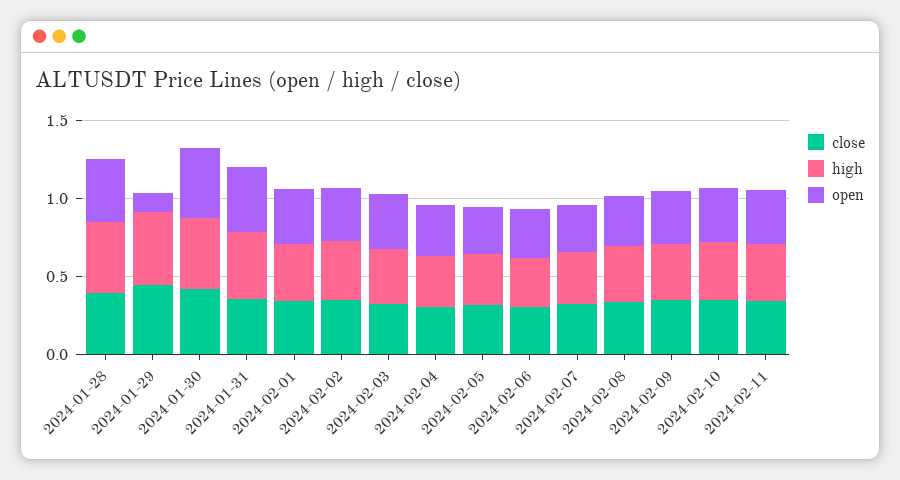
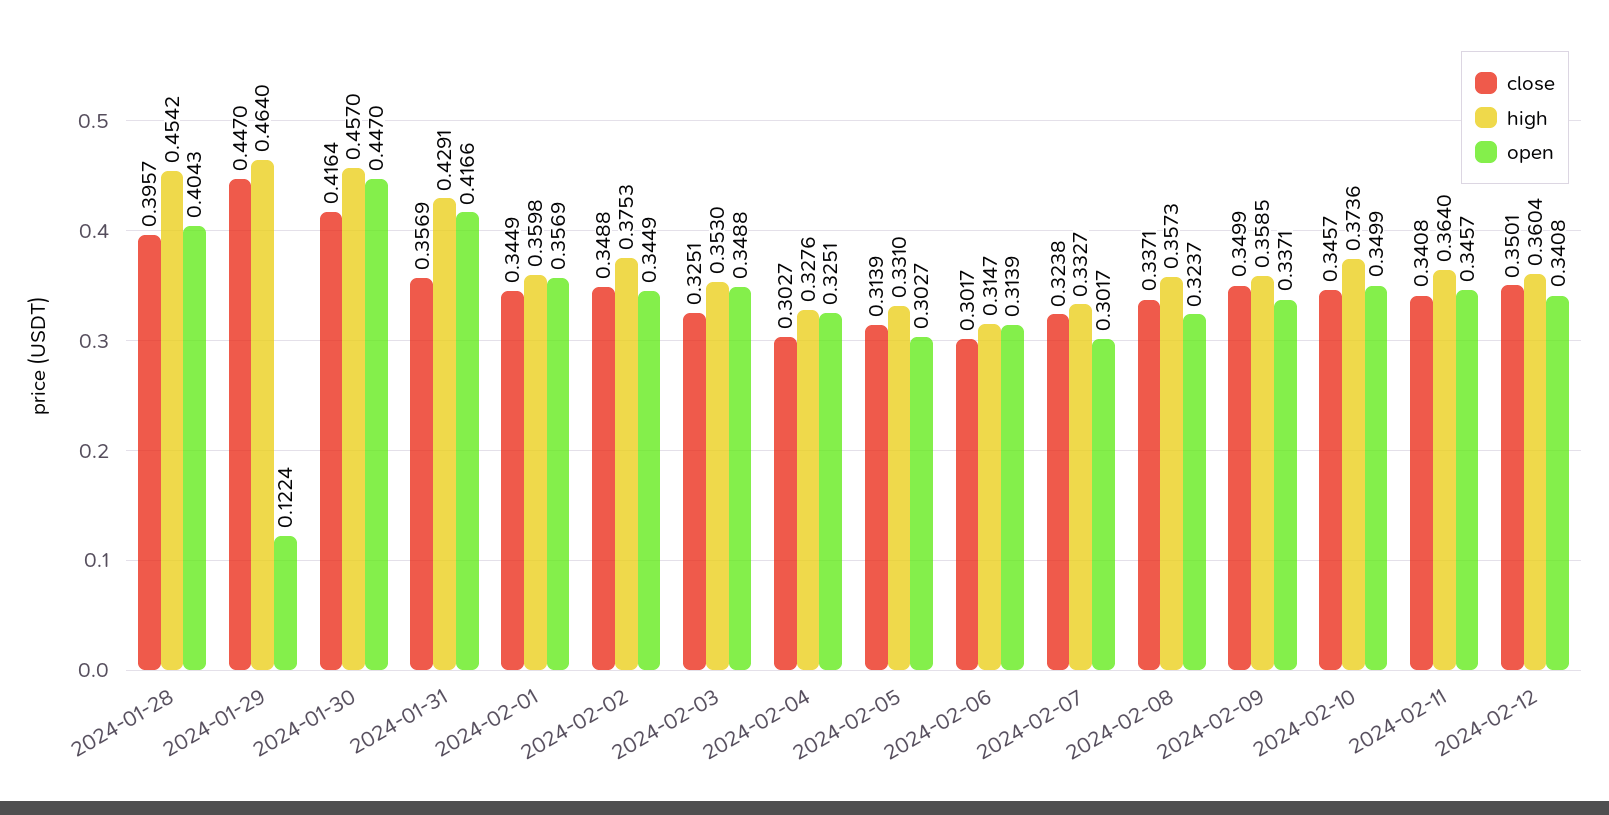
close, 2024-02-12: none -> 0.3501
high, 2024-02-12: none -> 0.3604
open, 2024-02-12: none -> 0.3408

